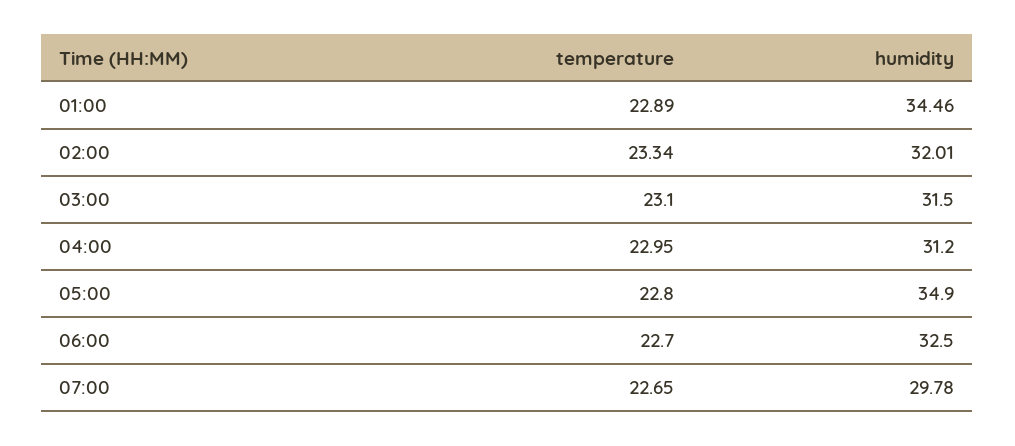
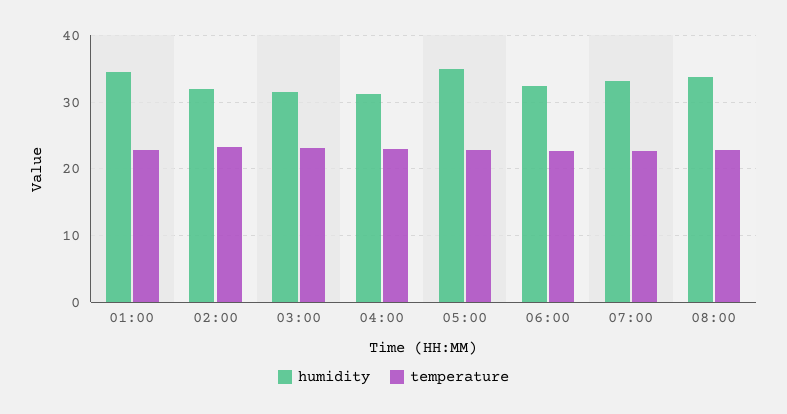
humidity, 07:00: 29.78 -> 33
humidity, 08:00: none -> 34
temperature, 08:00: none -> 23

